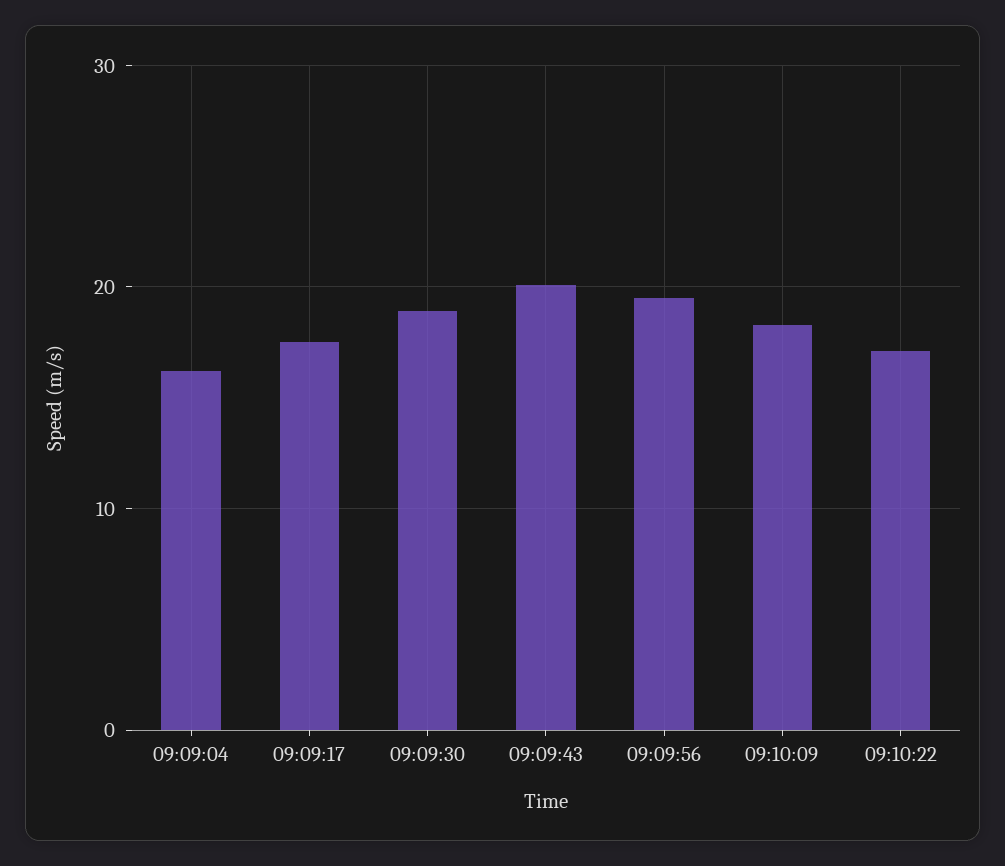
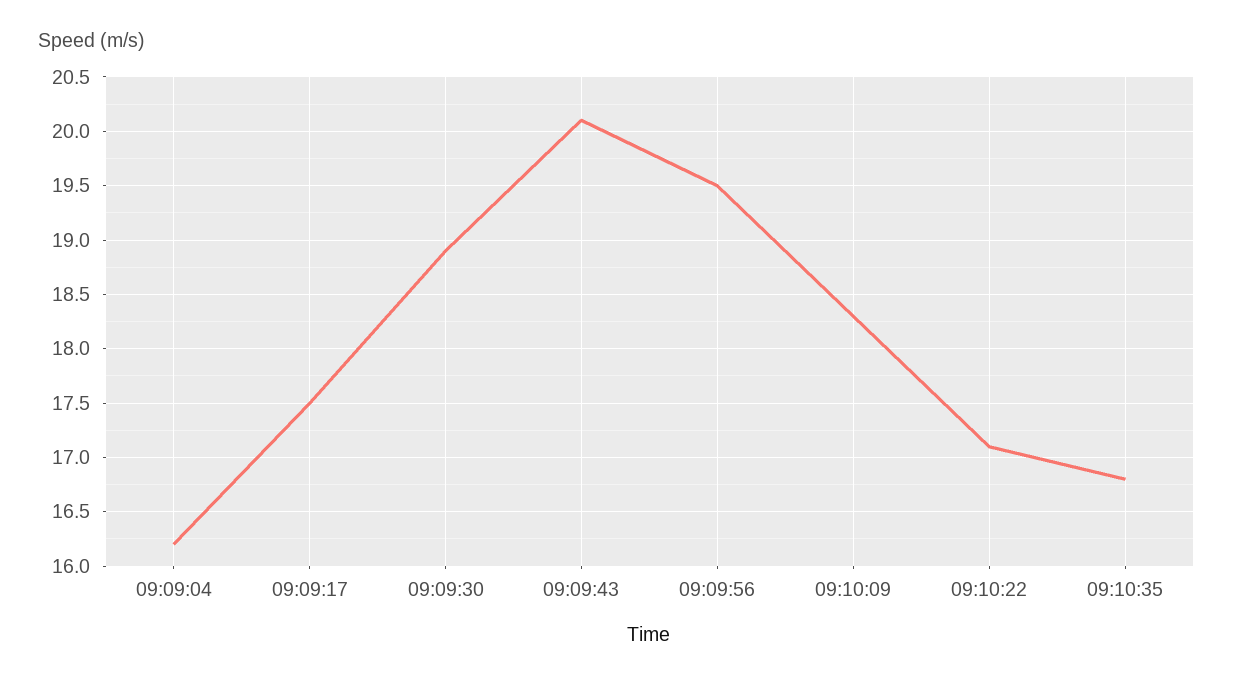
09:10:35: none -> 16.8

